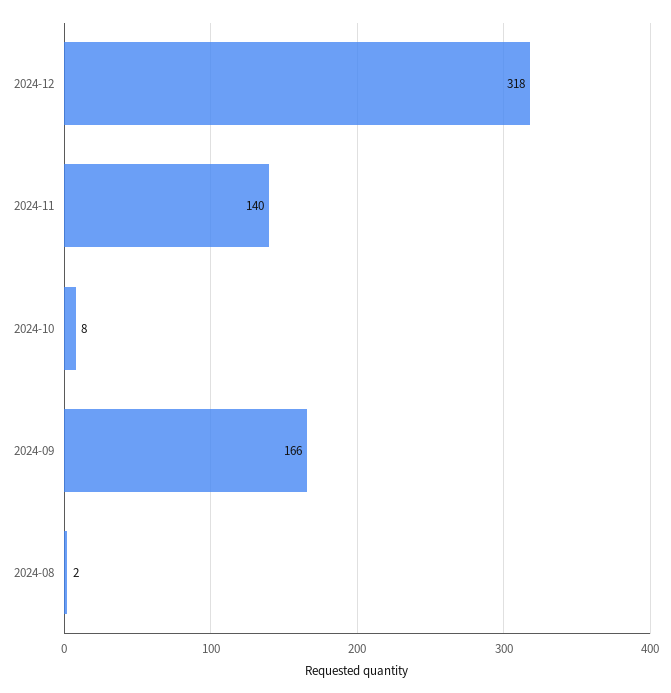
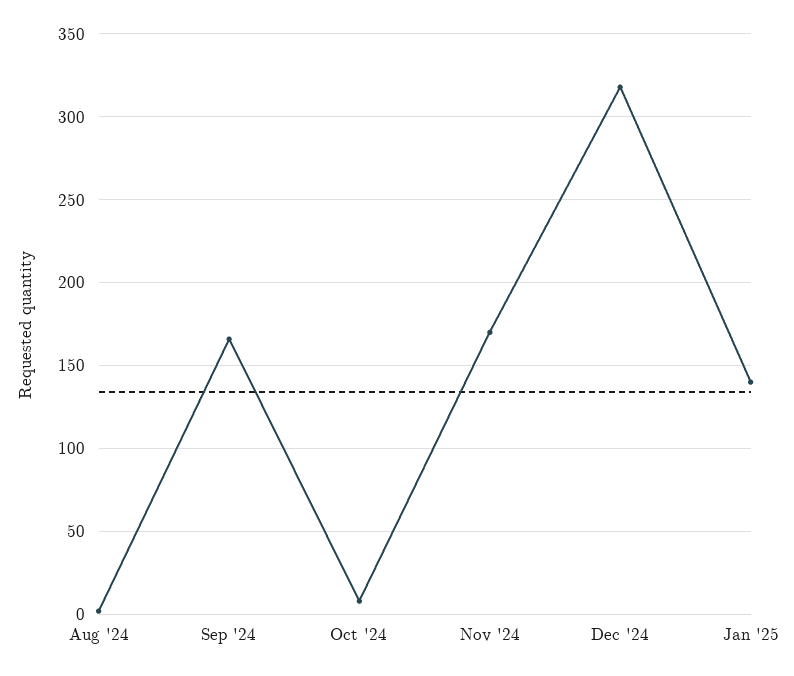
2024-11: 140 -> 170
Jan '25: none -> 140

